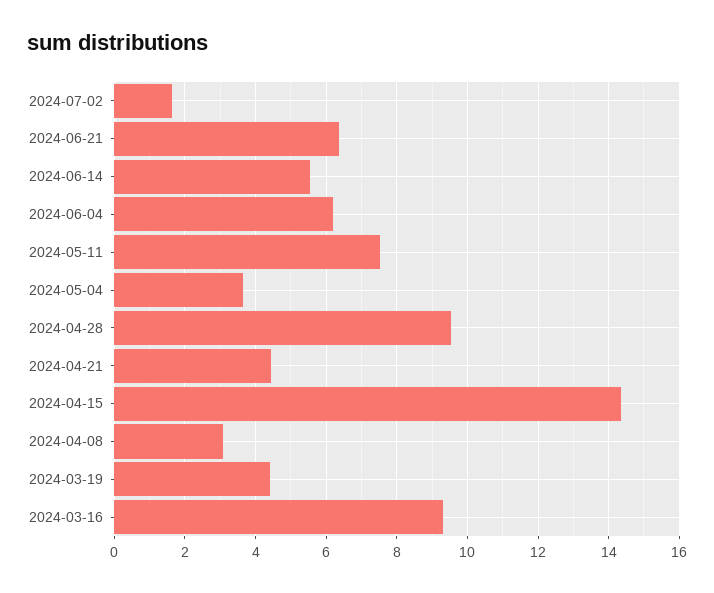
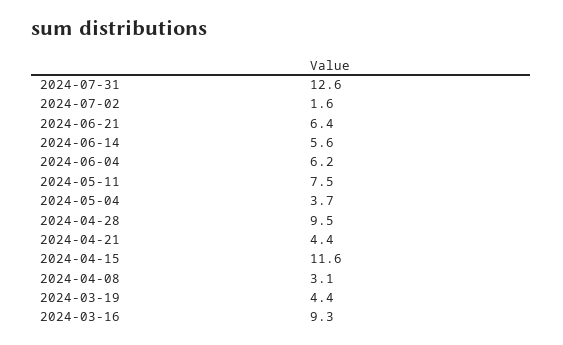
2024-04-15: 14.4 -> 11.6
2024-07-31: none -> 12.6

